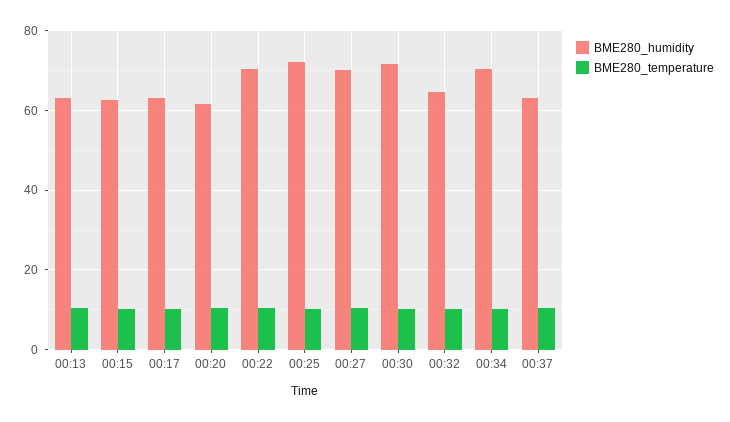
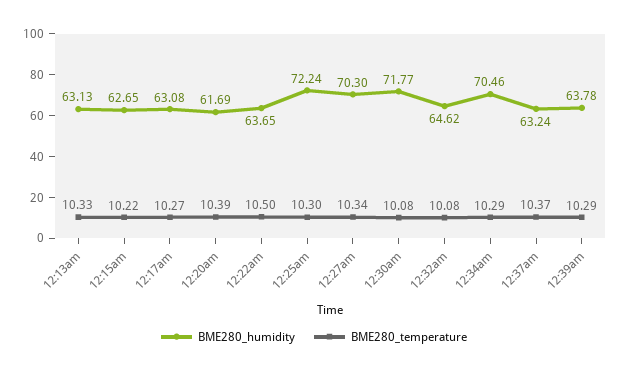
BME280_humidity, 00:22: 70 -> 63.65
BME280_humidity, 12:39am: none -> 63.78
BME280_temperature, 12:39am: none -> 10.29

